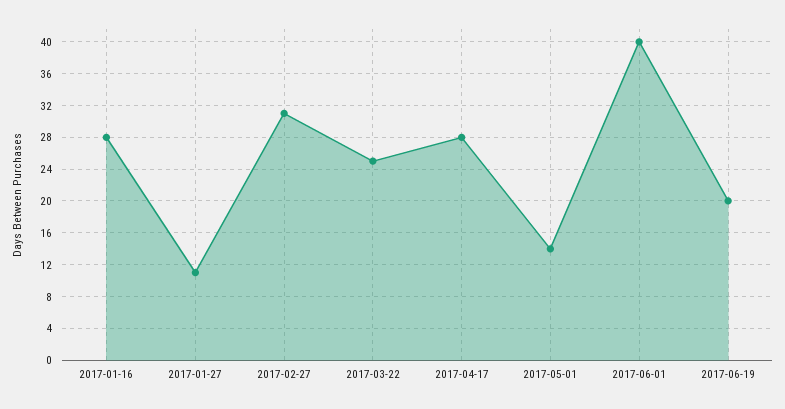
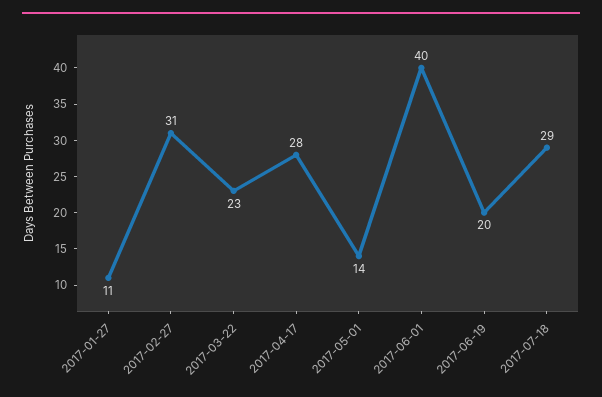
2017-01-16: 28 -> none
2017-03-22: 25 -> 23
2017-07-18: none -> 29

